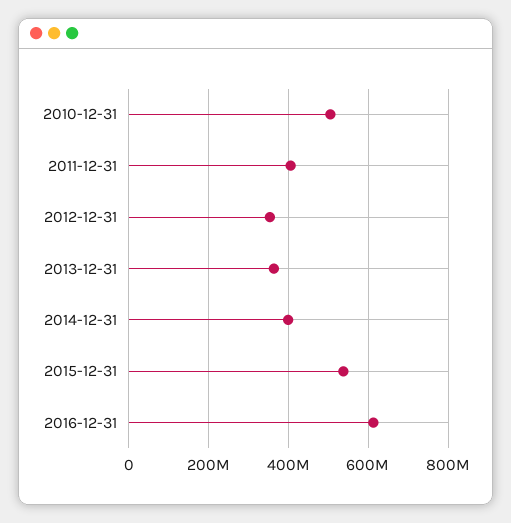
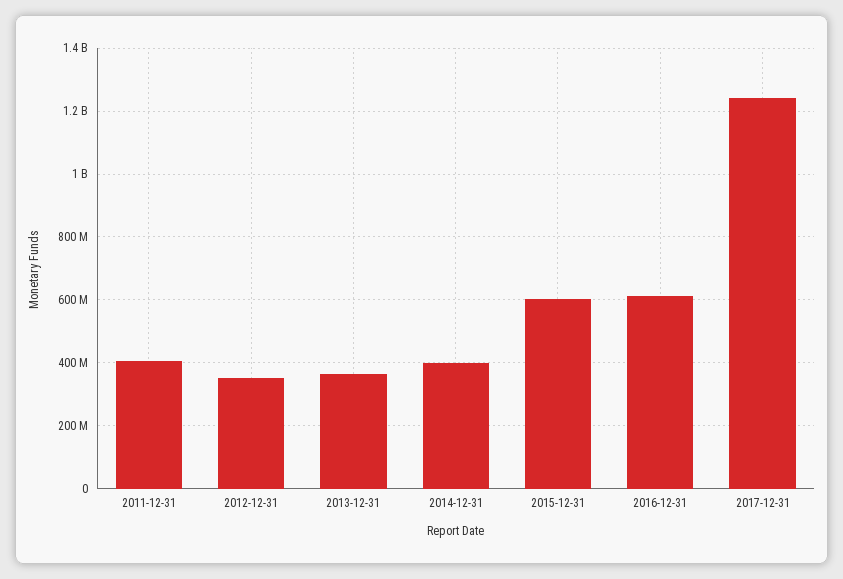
2010-12-31: 500000000 -> none
2015-12-31: 540000000 -> 600000000
2017-12-31: none -> 1240000000

